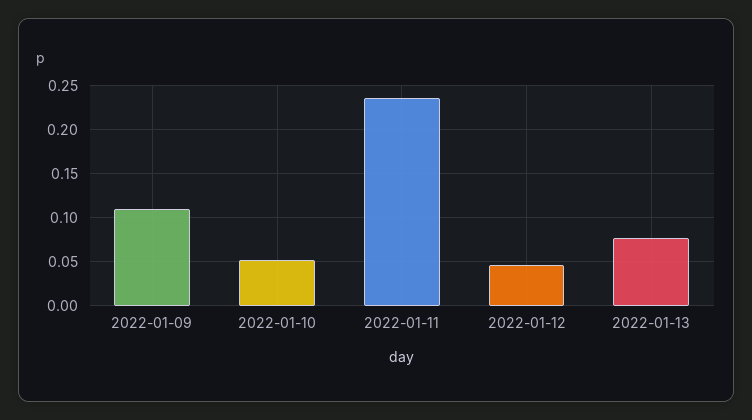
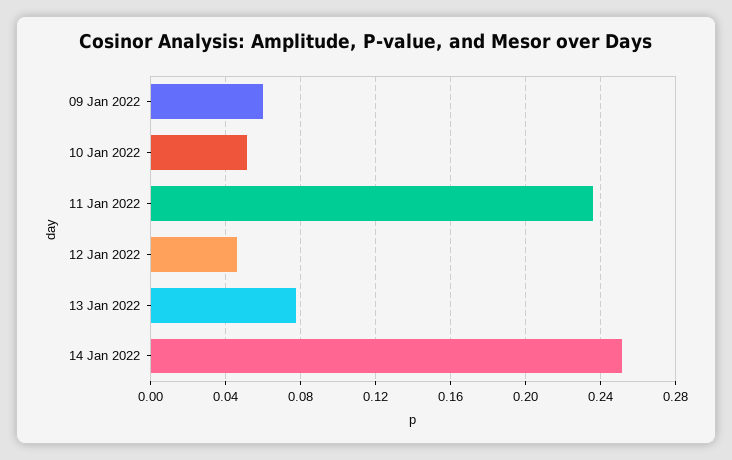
2022-01-09: 0.11 -> 0.06
14 Jan 2022: none -> 0.25

